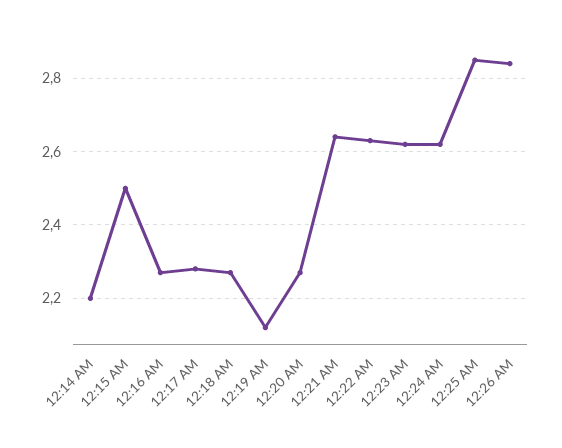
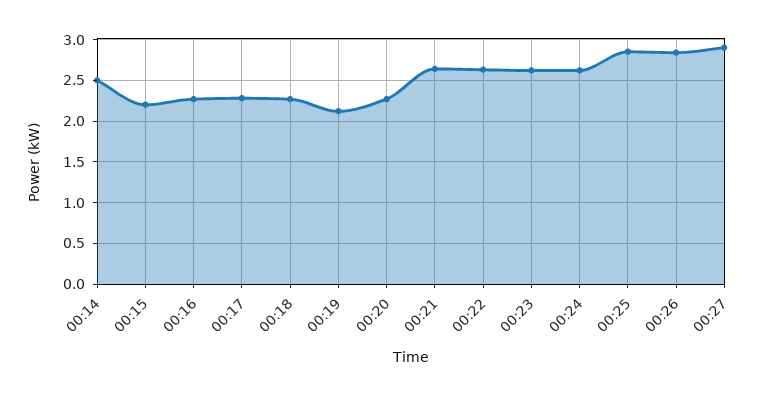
12:14 AM: 2.2 -> 2.5
12:15 AM: 2.5 -> 2.2
00:27: none -> 2.9

